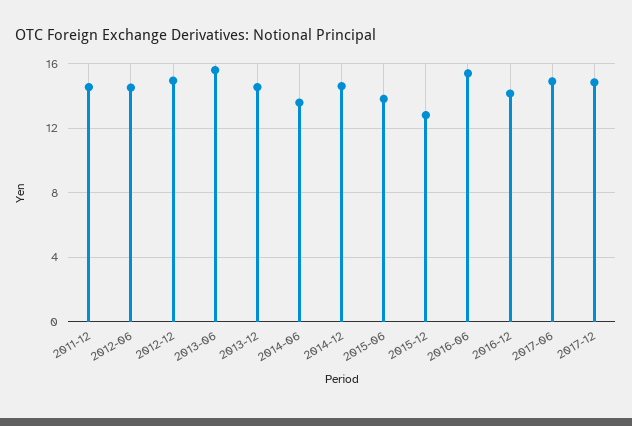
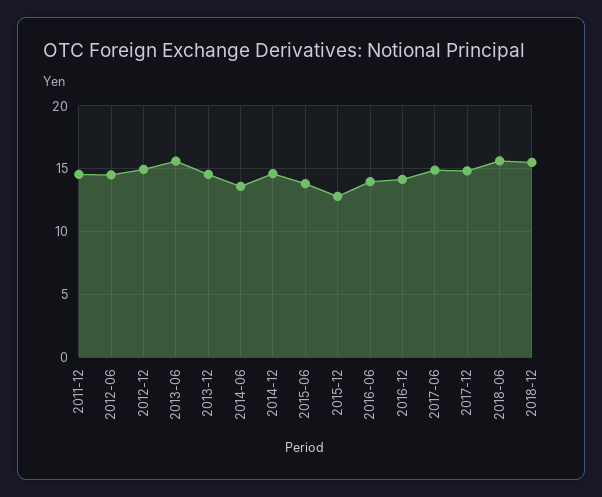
2016-06: 15.5 -> 14
2018-06: none -> 15.5
2018-12: none -> 15.5

